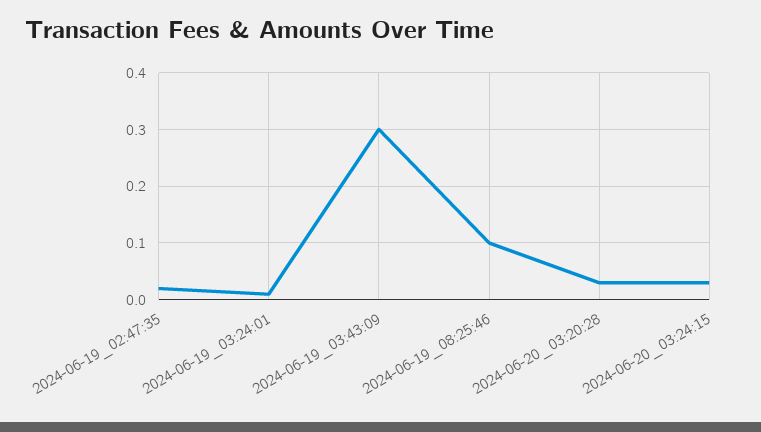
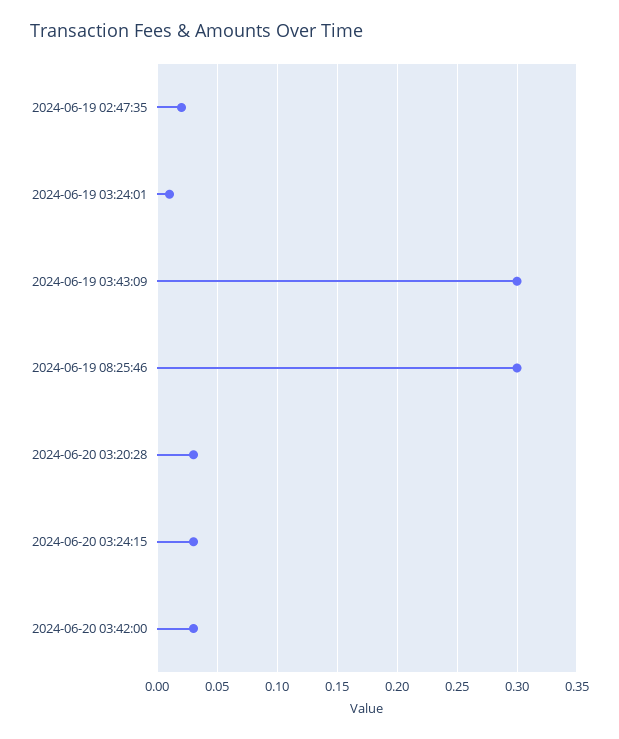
2024-06-19_08:25:46: 0.1 -> 0.3
2024-06-20 03:42:00: none -> 0.03

